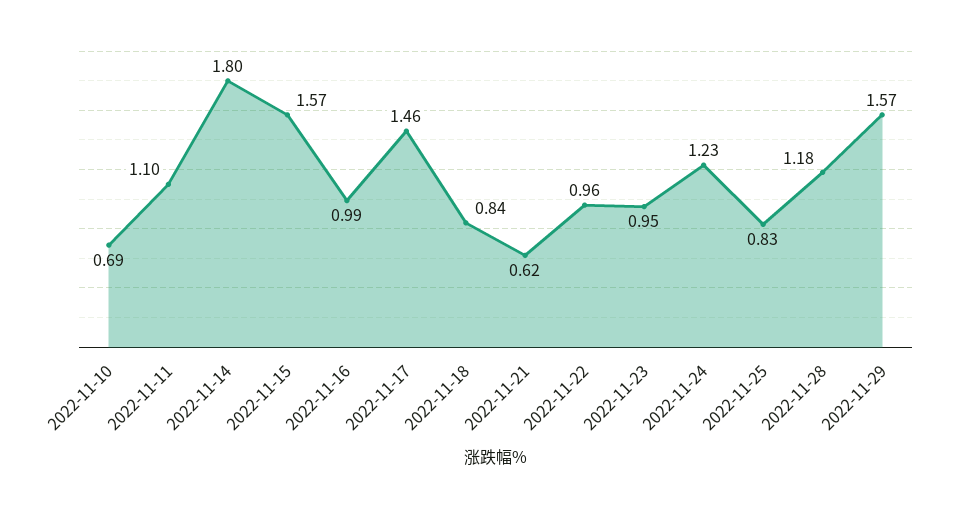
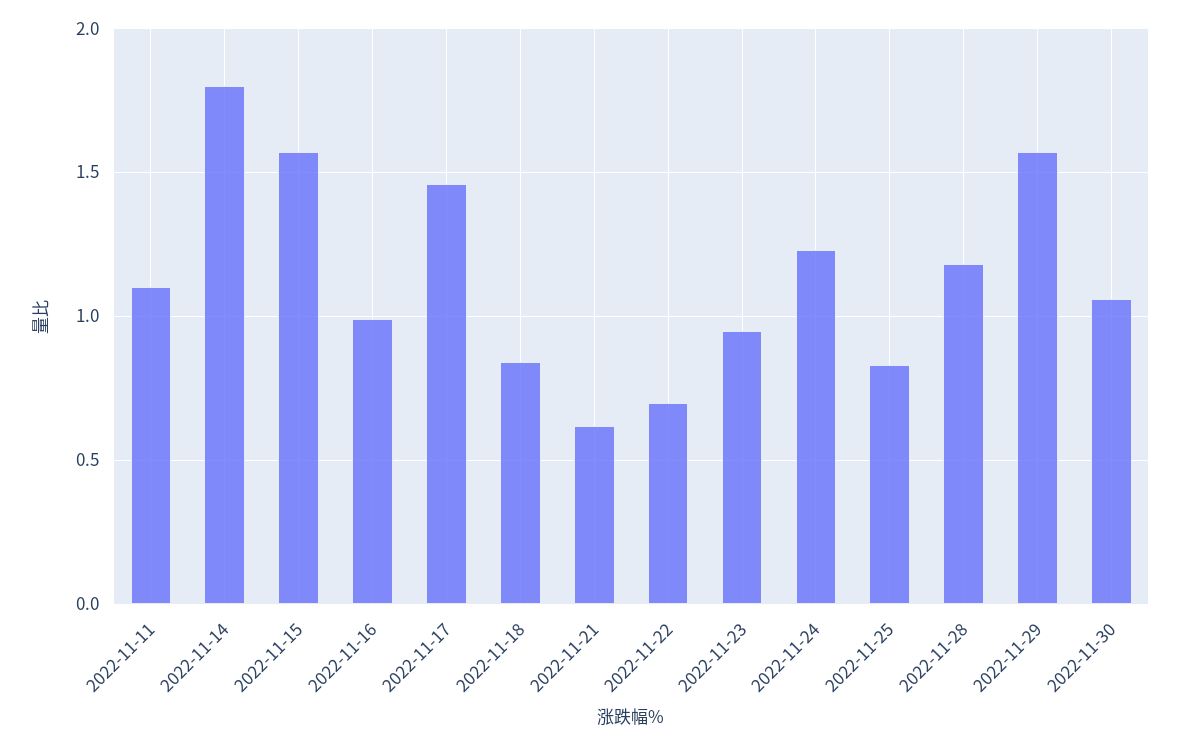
2022-11-10: 0.69 -> none
2022-11-22: 0.96 -> 0.7
2022-11-30: none -> 1.05

